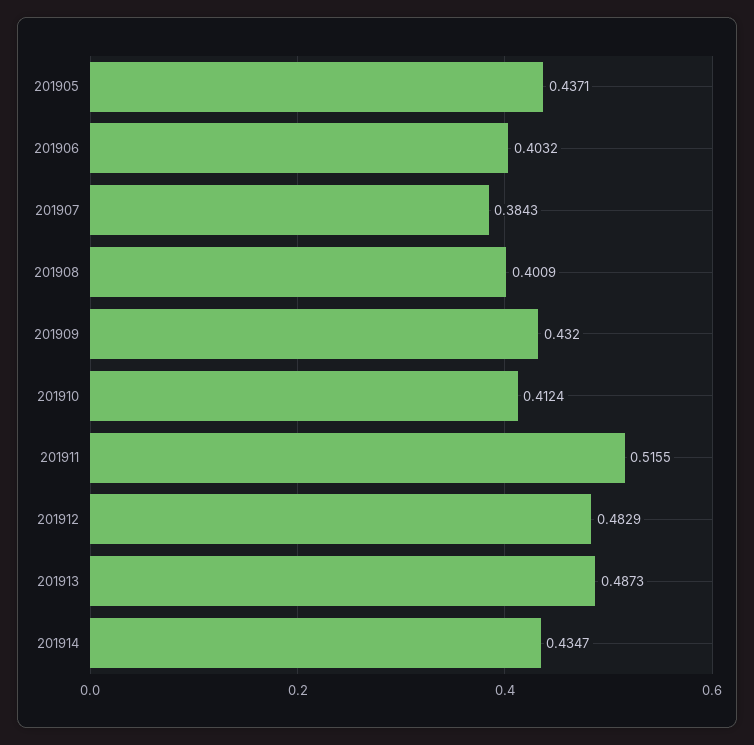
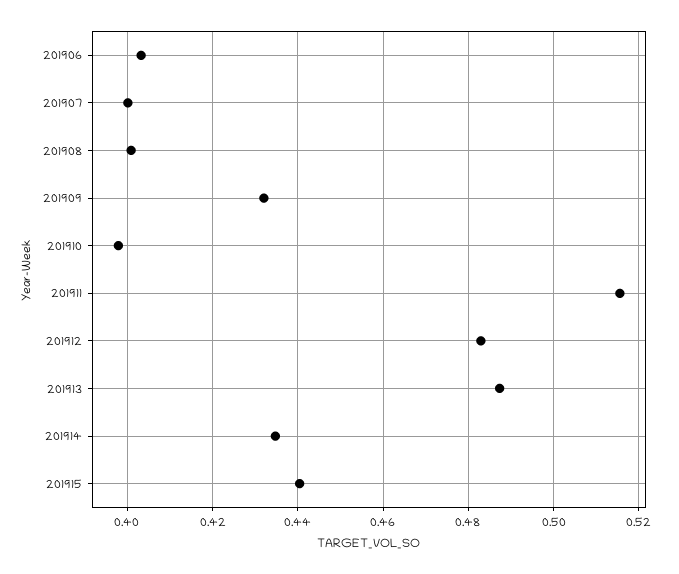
201905: 0.4371 -> none
201907: 0.3843 -> 0.4
201910: 0.4124 -> 0.398
201915: none -> 0.44

